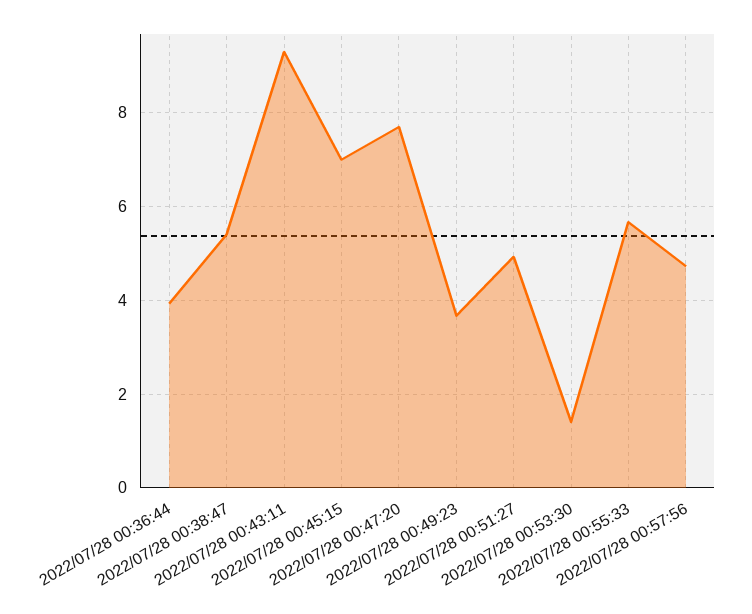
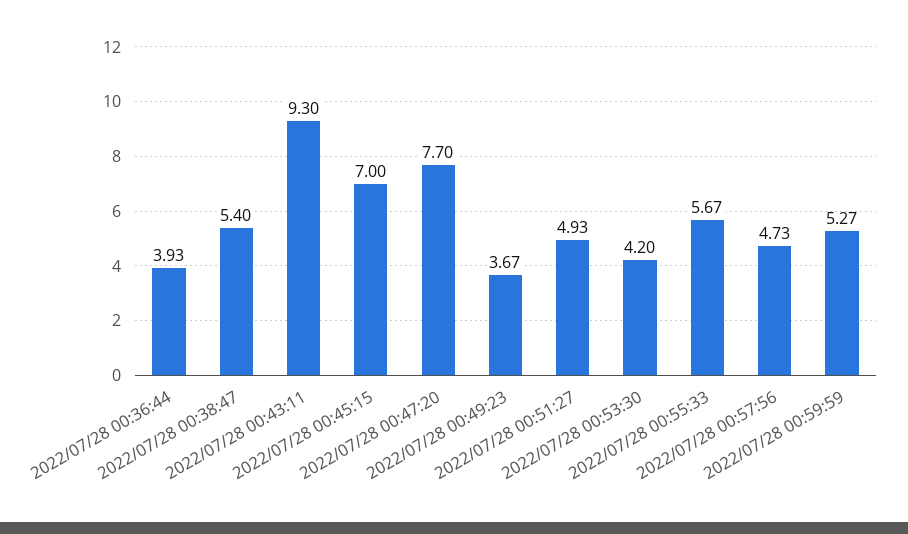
2022/07/28 00:53:30: 1.4 -> 4.2
2022/07/28 00:59:59: none -> 5.27

